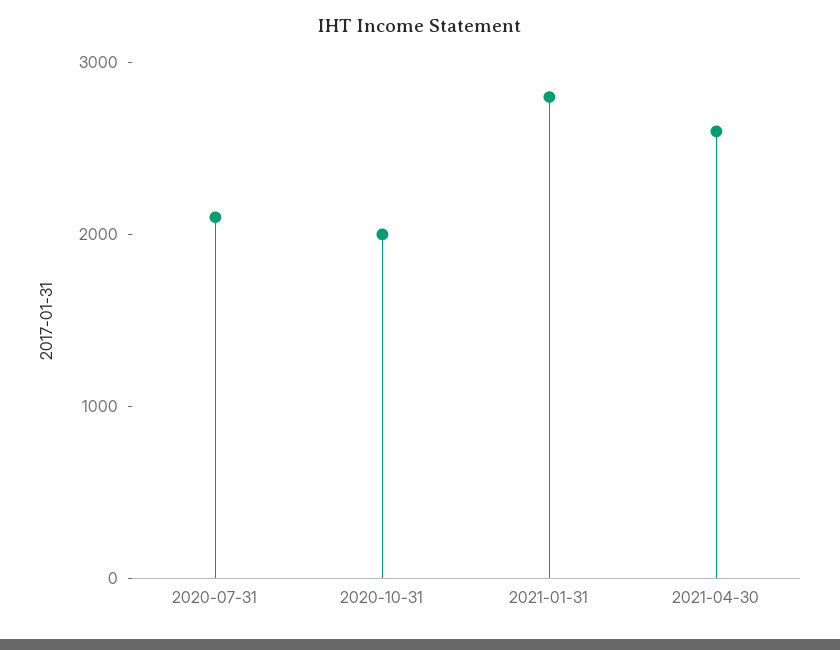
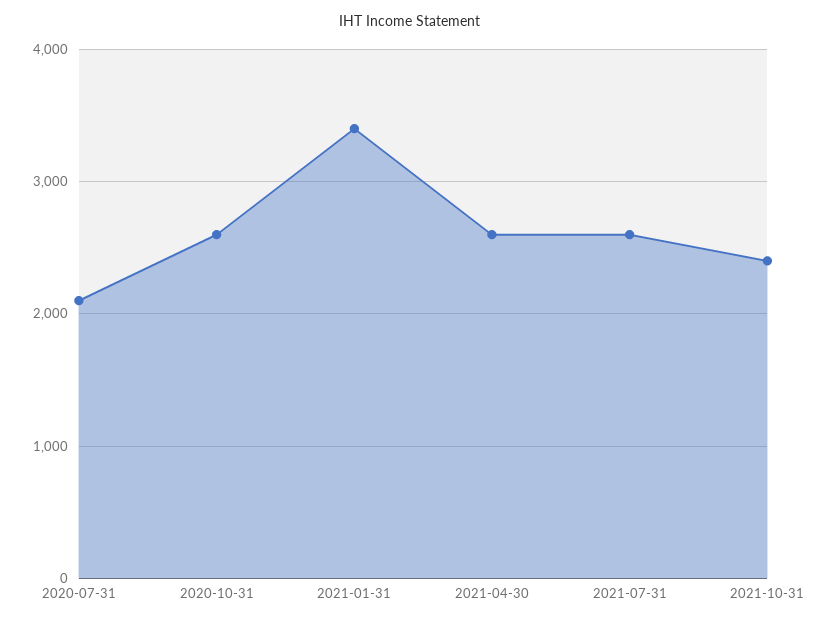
2020-10-31: 2000 -> 2600
2021-01-31: 2800 -> 3400
2021-07-31: none -> 2600
2021-10-31: none -> 2400

